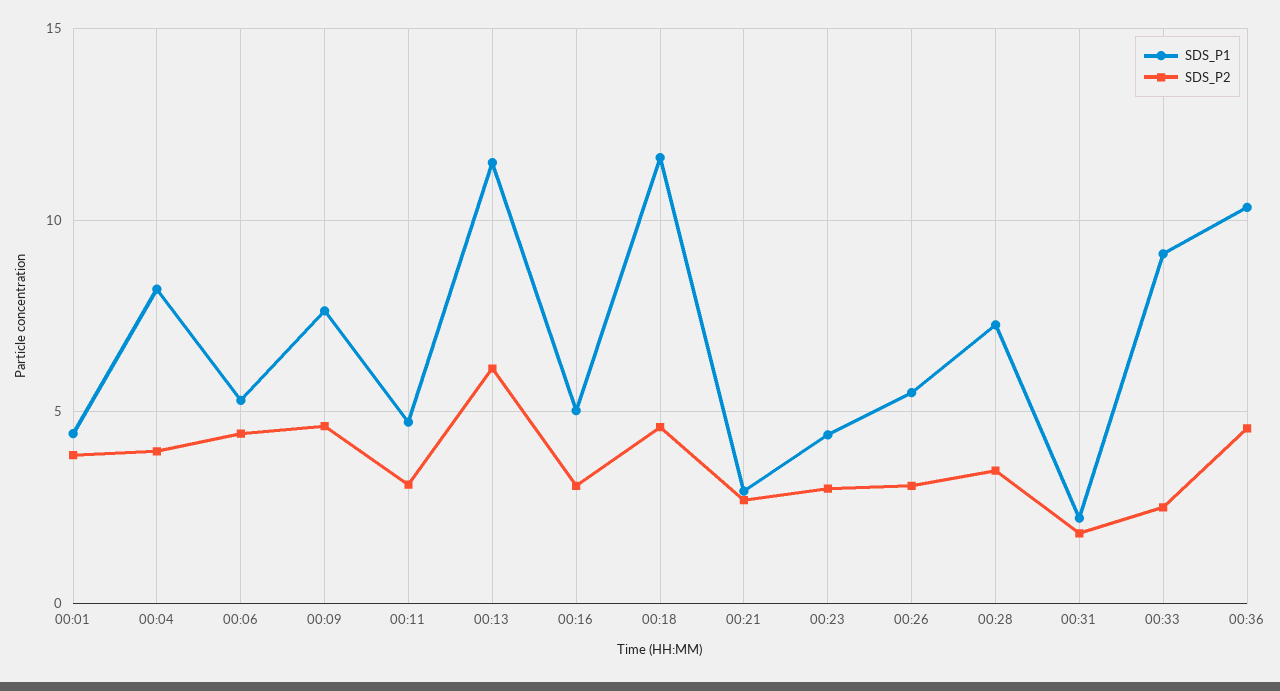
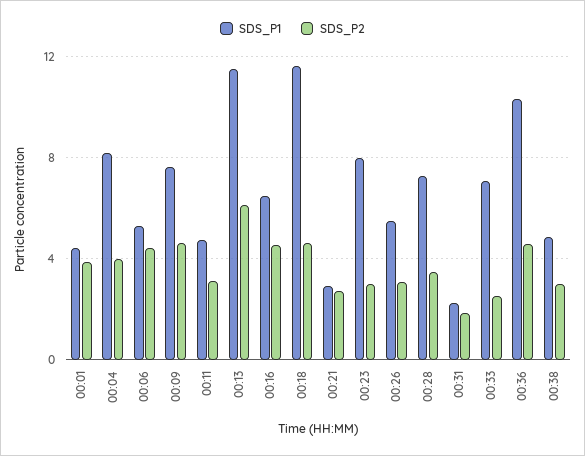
SDS_P1, 00:16: 5 -> 6.5
SDS_P2, 00:16: 3 -> 4.5
SDS_P1, 00:23: 4.5 -> 8
SDS_P1, 00:33: 9 -> 7
SDS_P1, 00:38: none -> 5
SDS_P2, 00:38: none -> 3

